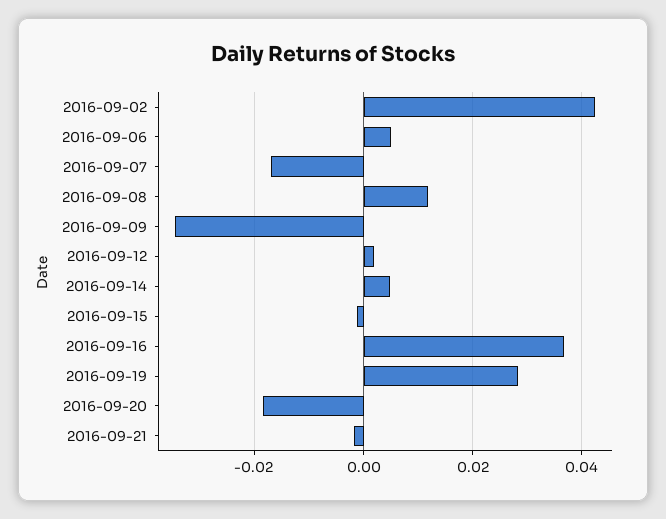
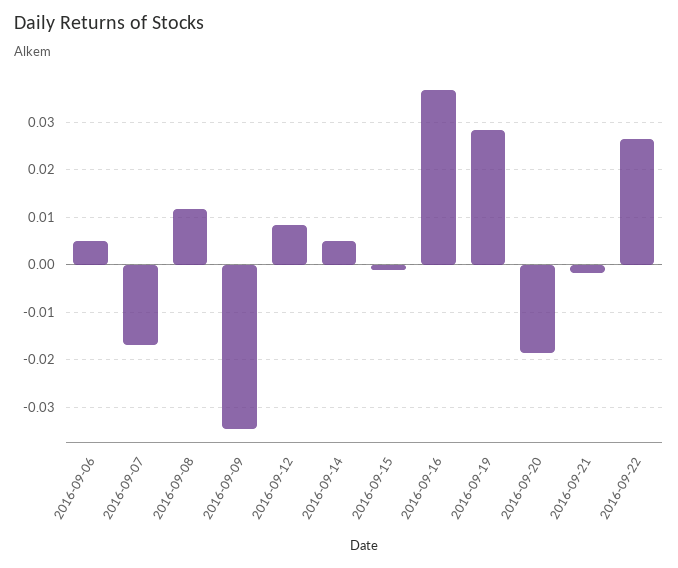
2016-09-02: 0.042 -> none
2016-09-12: 0.002 -> 0.008
2016-09-22: none -> 0.026

